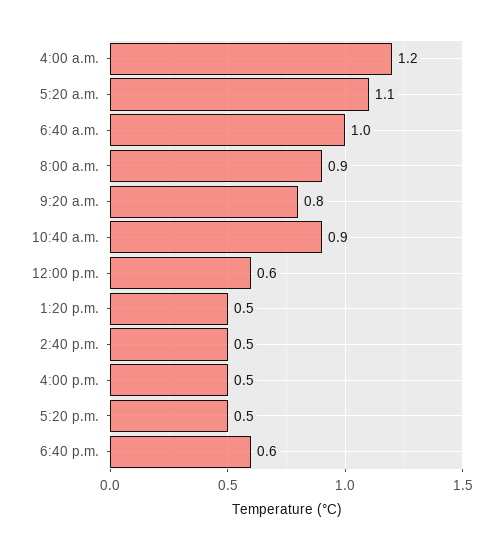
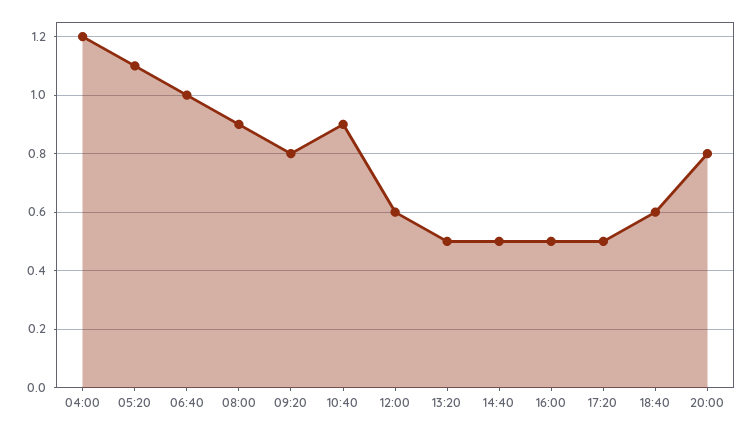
20:00: none -> 0.8

